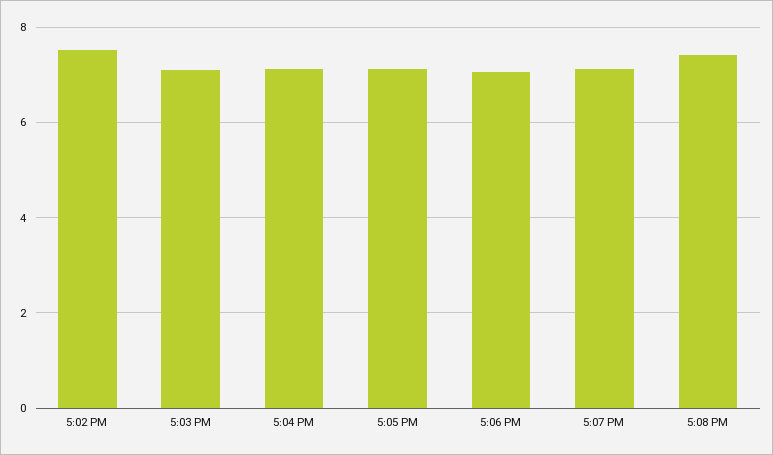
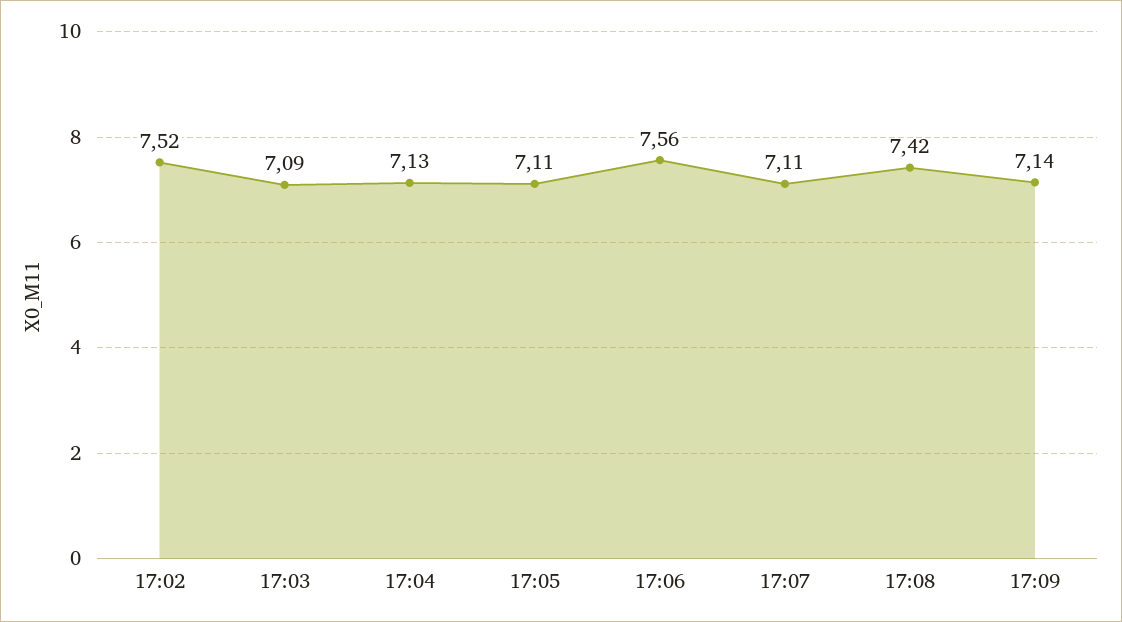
5:06 PM: 7 -> 7.56
17:09: none -> 7.14

